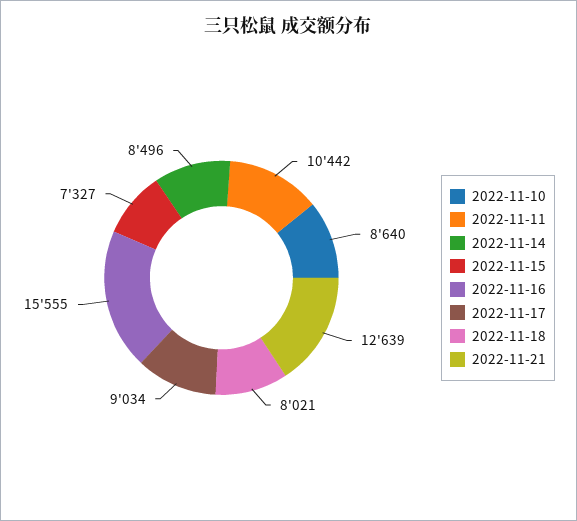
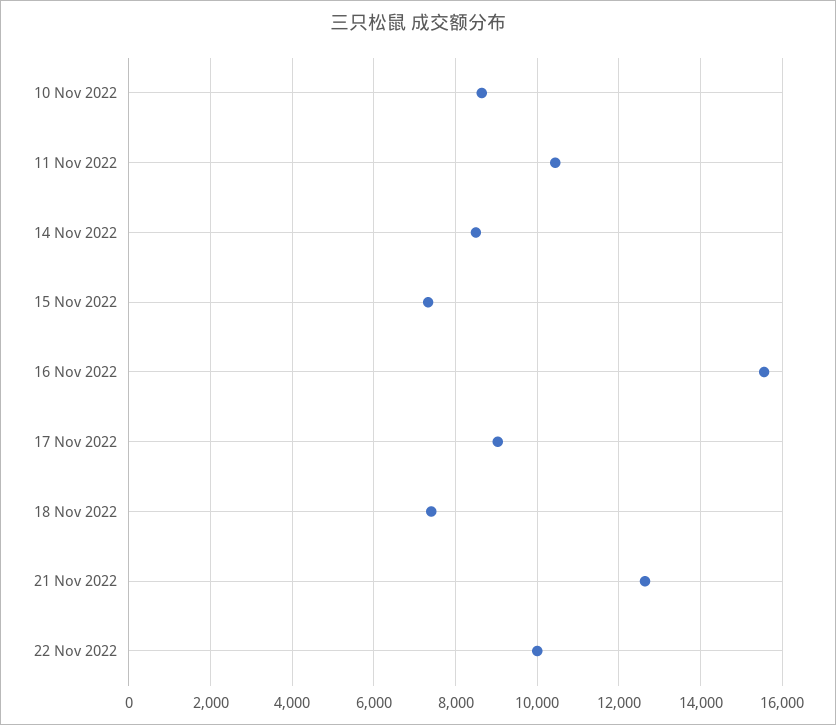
2022-11-18: 8021 -> 7400
22 Nov 2022: none -> 10000

